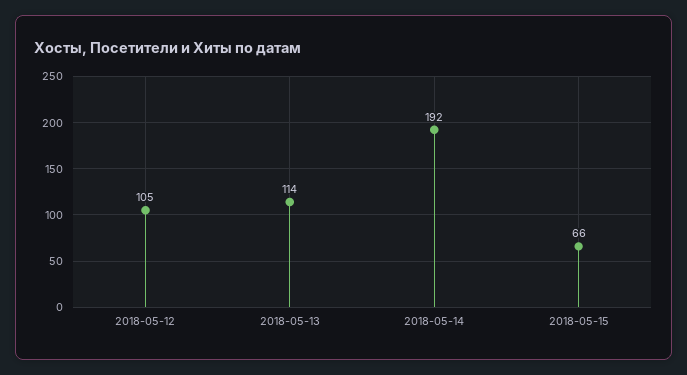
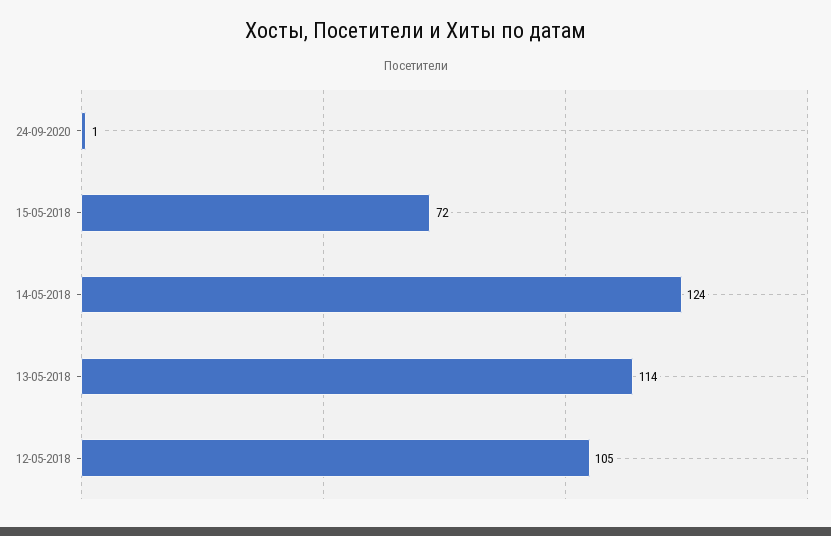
2018-05-14: 192 -> 124
2018-05-15: 66 -> 72
24-09-2020: none -> 1

